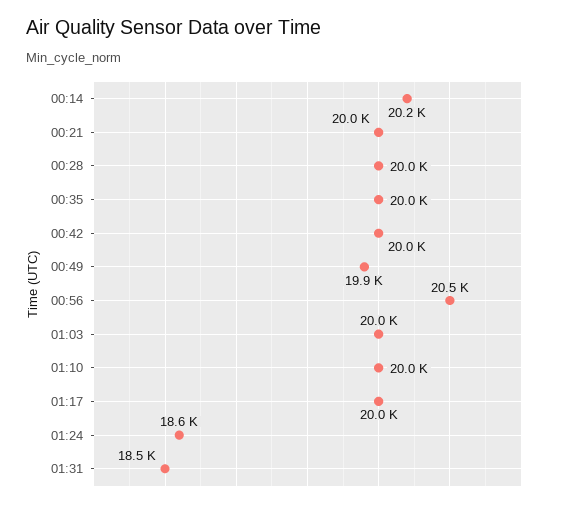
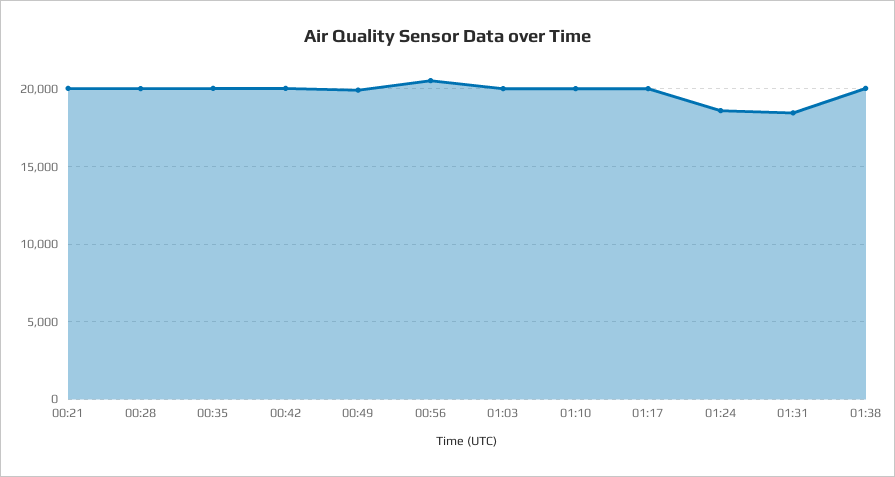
00:14: 20200 -> none
01:38: none -> 20000

